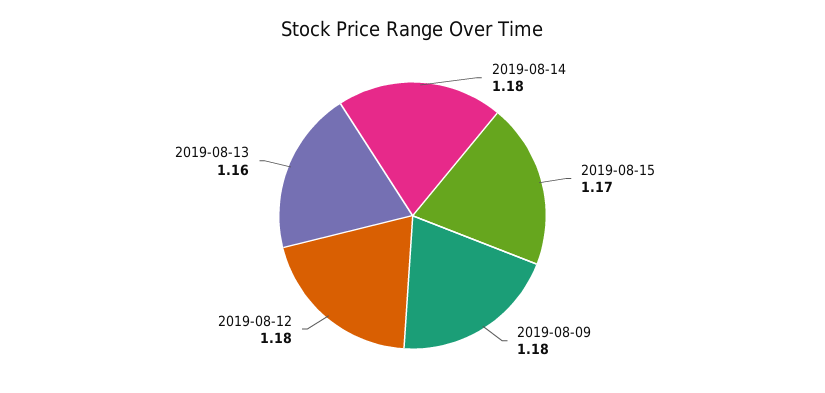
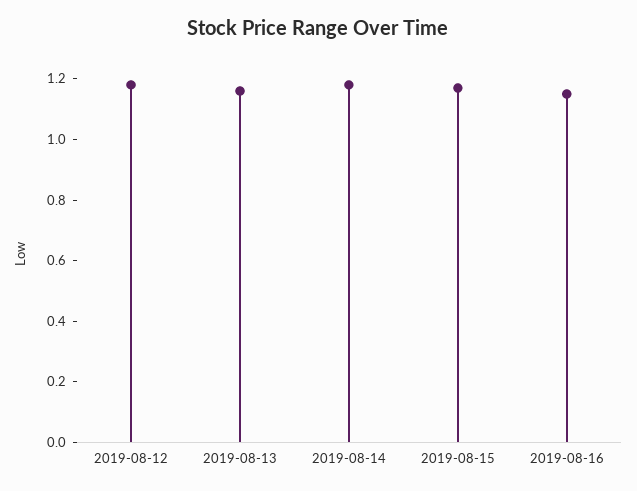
2019-08-09: 1.18 -> none
2019-08-16: none -> 1.15

